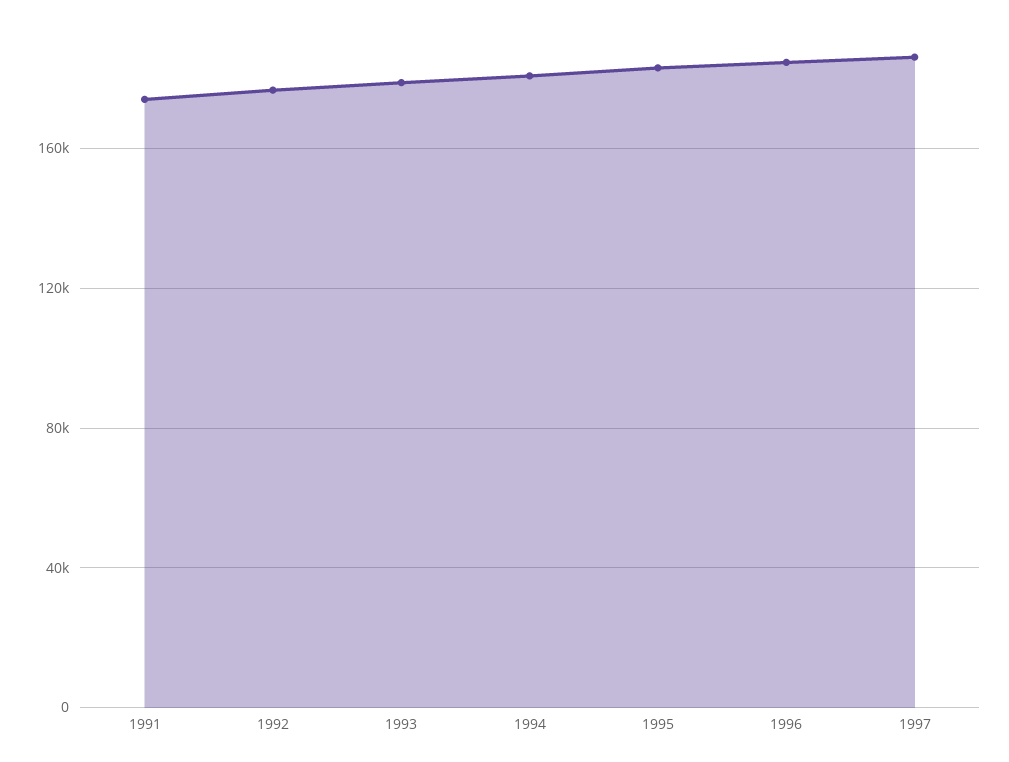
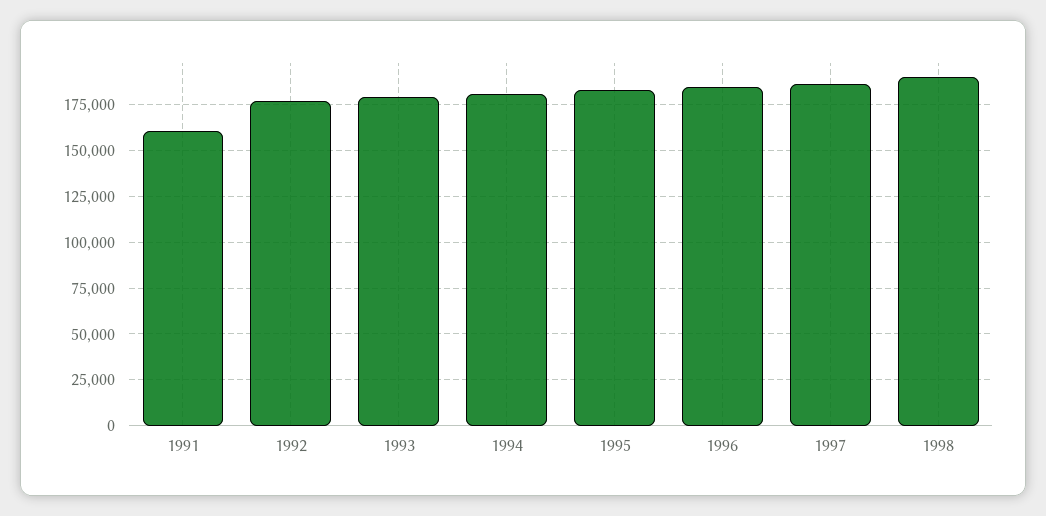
1991: 175000 -> 160000
1998: none -> 190000

